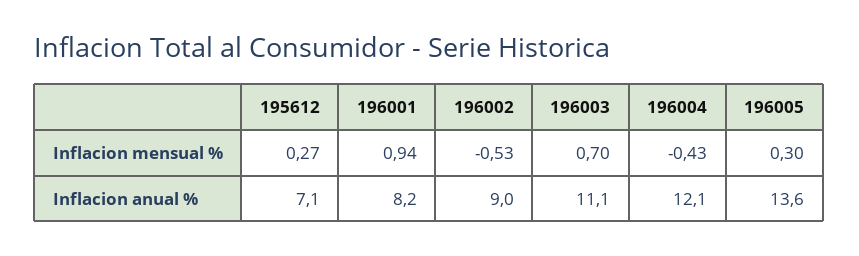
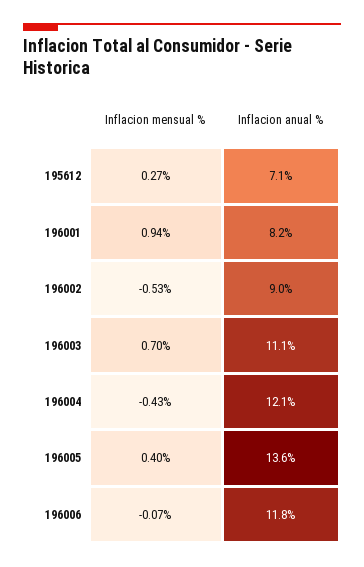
196005, Inflacion mensual %: 0.3 -> 0.4
196006, Inflacion mensual %: none -> -0.07
196006, Inflacion anual %: none -> 11.8

